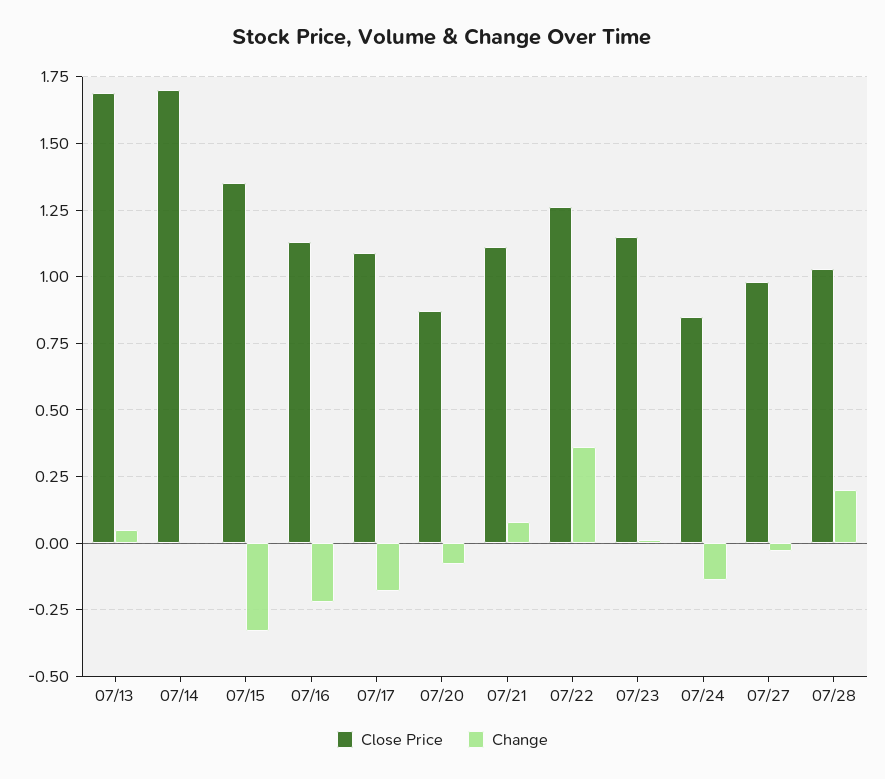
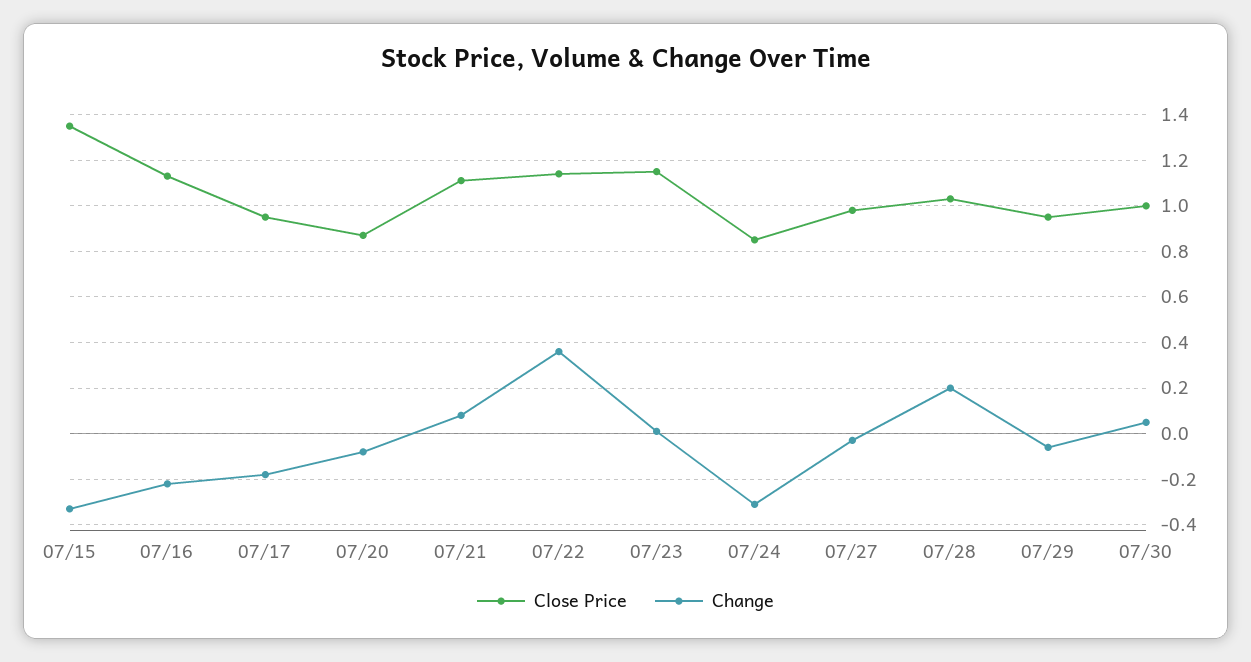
Close Price, 07/13: 1.7 -> none
Change, 07/13: 0.05 -> none
Close Price, 07/14: 1.7 -> none
Change, 07/14: 0 -> none
Close Price, 07/17: 1.1 -> 0.95
Close Price, 07/22: 1.25 -> 1.15
Change, 07/24: -0.15 -> -0.3
Close Price, 07/29: none -> 0.95
Change, 07/29: none -> -0.05
Close Price, 07/30: none -> 1
Change, 07/30: none -> 0.05

